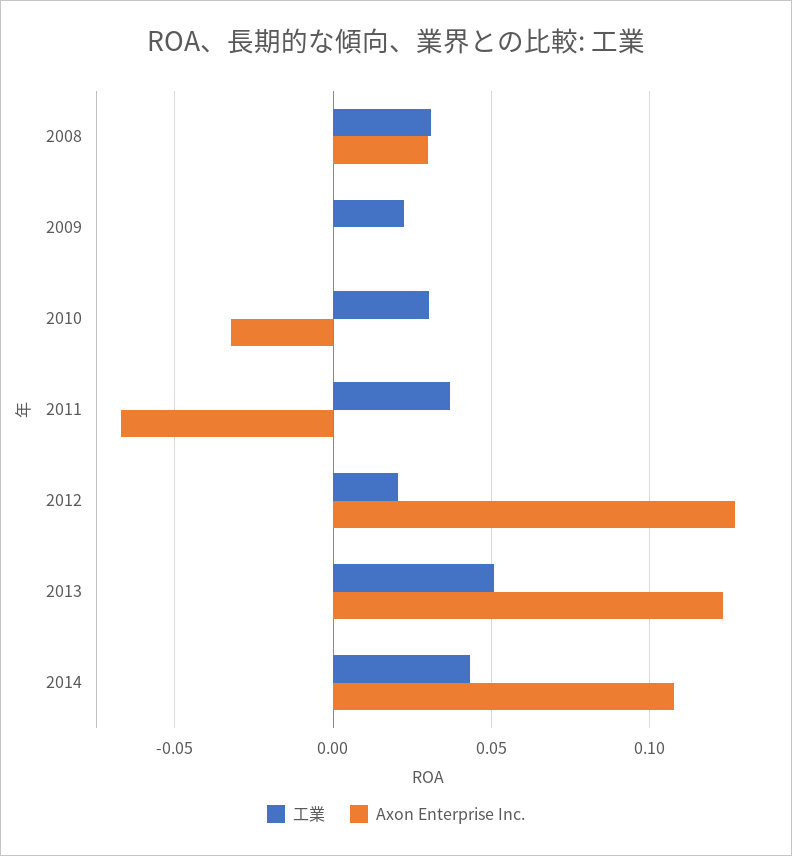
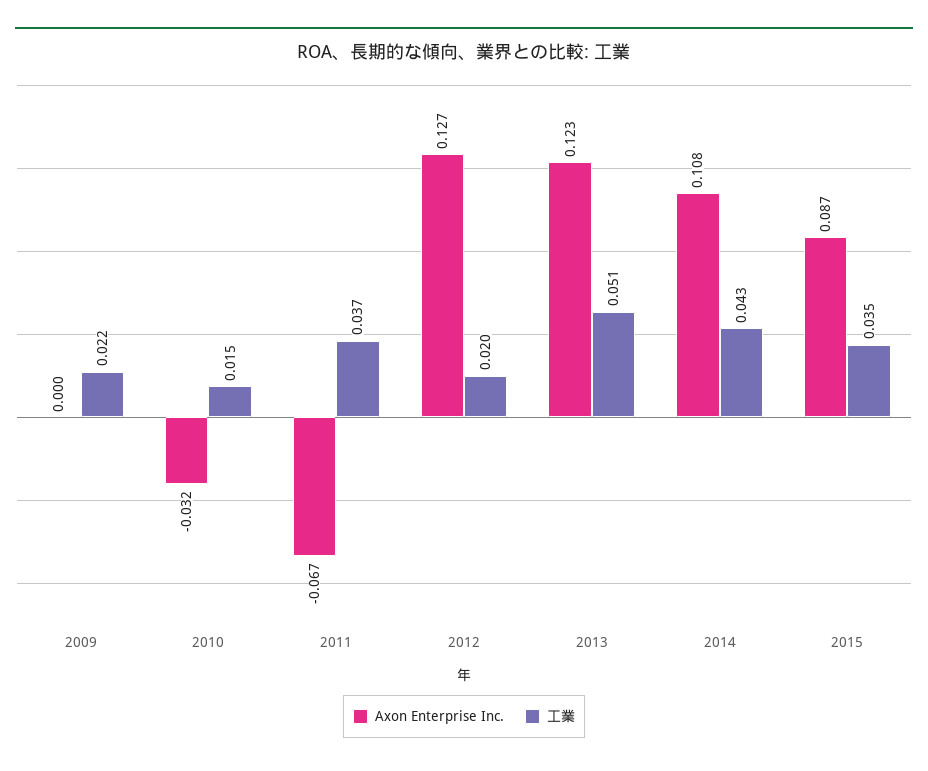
工業, 2008: 0.03 -> none
Axon Enterprise Inc., 2008: 0.03 -> none
工業, 2010: 0.03 -> 0.015
Axon Enterprise Inc., 2015: none -> 0.087
工業, 2015: none -> 0.035

